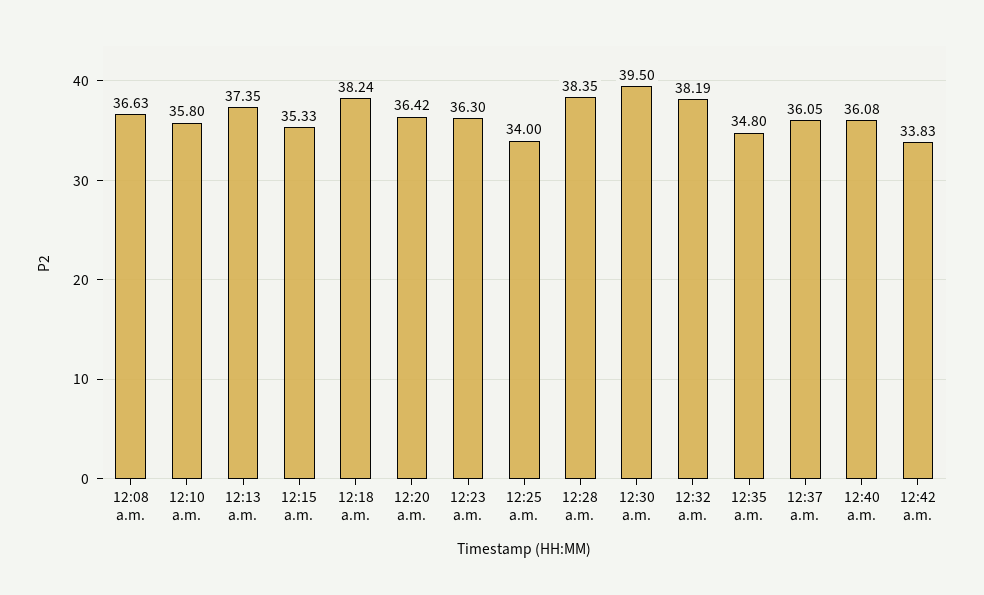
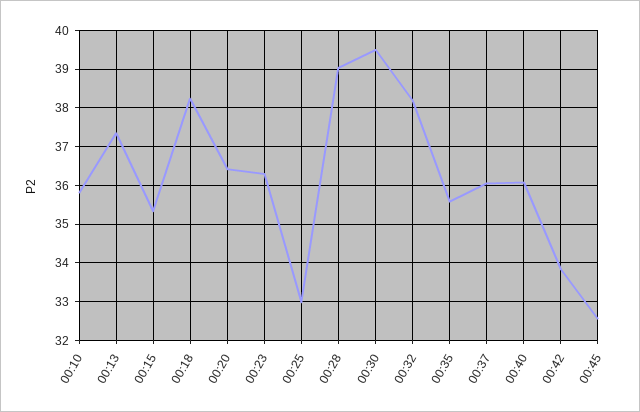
12:08 a.m.: 36.63 -> none
12:25 a.m.: 34 -> 33
12:28 a.m.: 38.35 -> 39
12:35 a.m.: 34.8 -> 35.6
00:45: none -> 32.6

